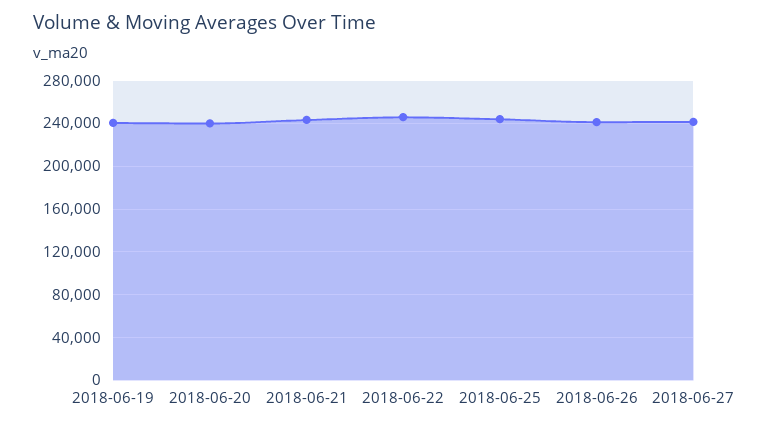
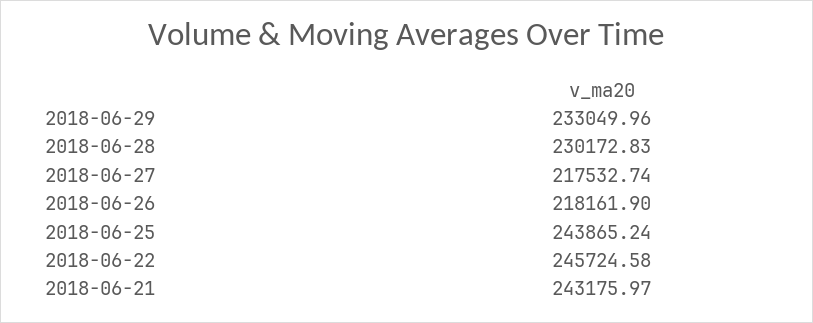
2018-06-19: 240000 -> none
2018-06-20: 240000 -> none
2018-06-26: 240000 -> 218161.9
2018-06-27: 240000 -> 217532.74
2018-06-29: none -> 233049.96
2018-06-28: none -> 230172.83

